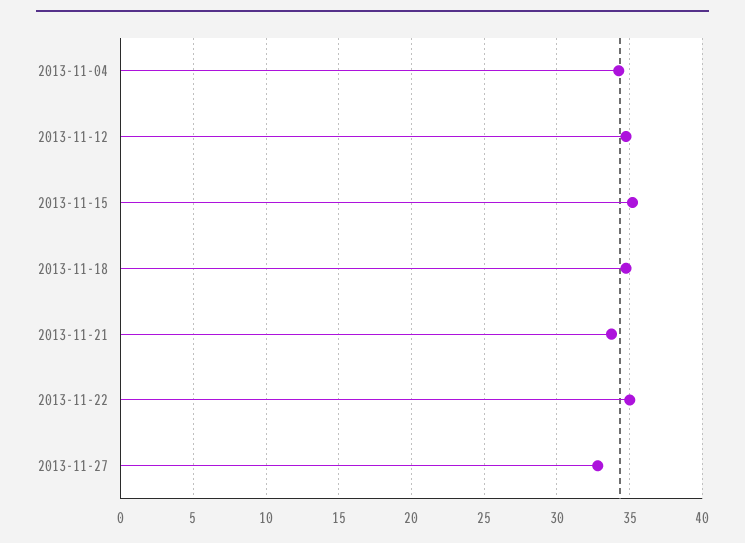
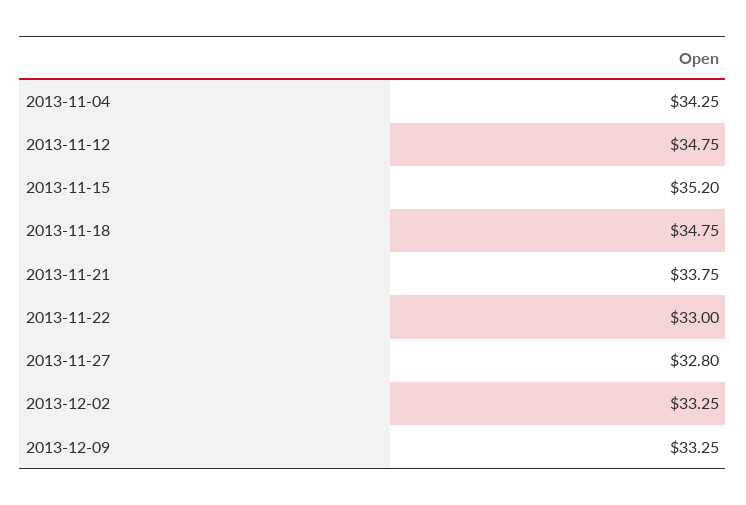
2013-11-22: 35 -> 33
2013-12-02: none -> 33.25
2013-12-09: none -> 33.25

